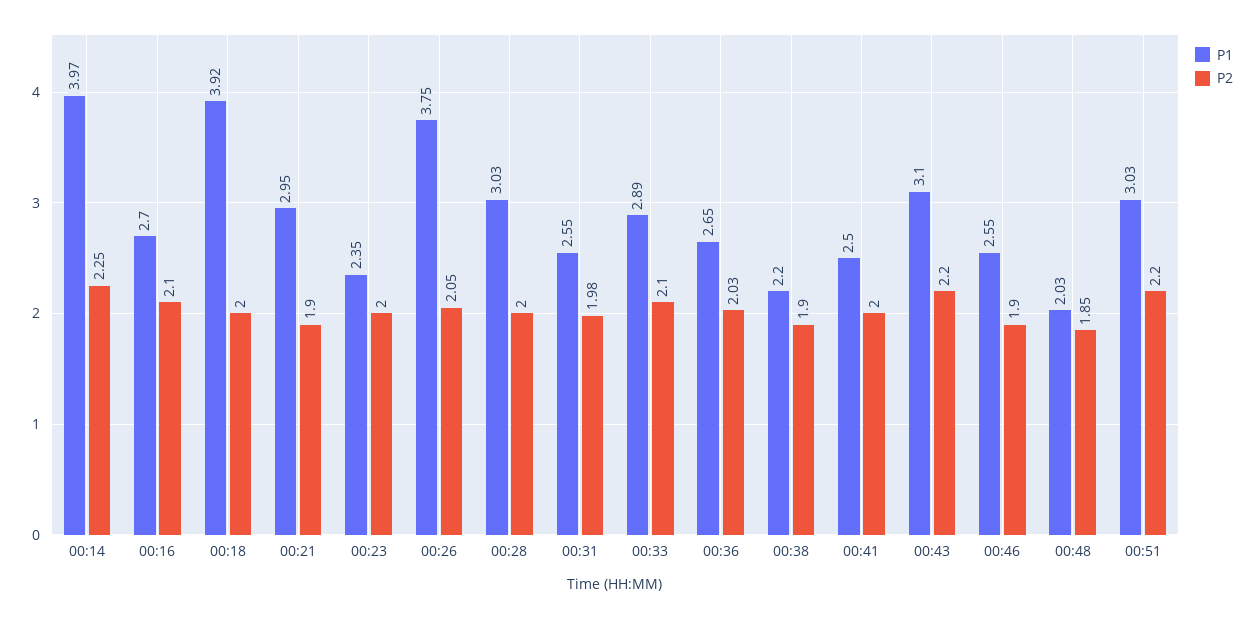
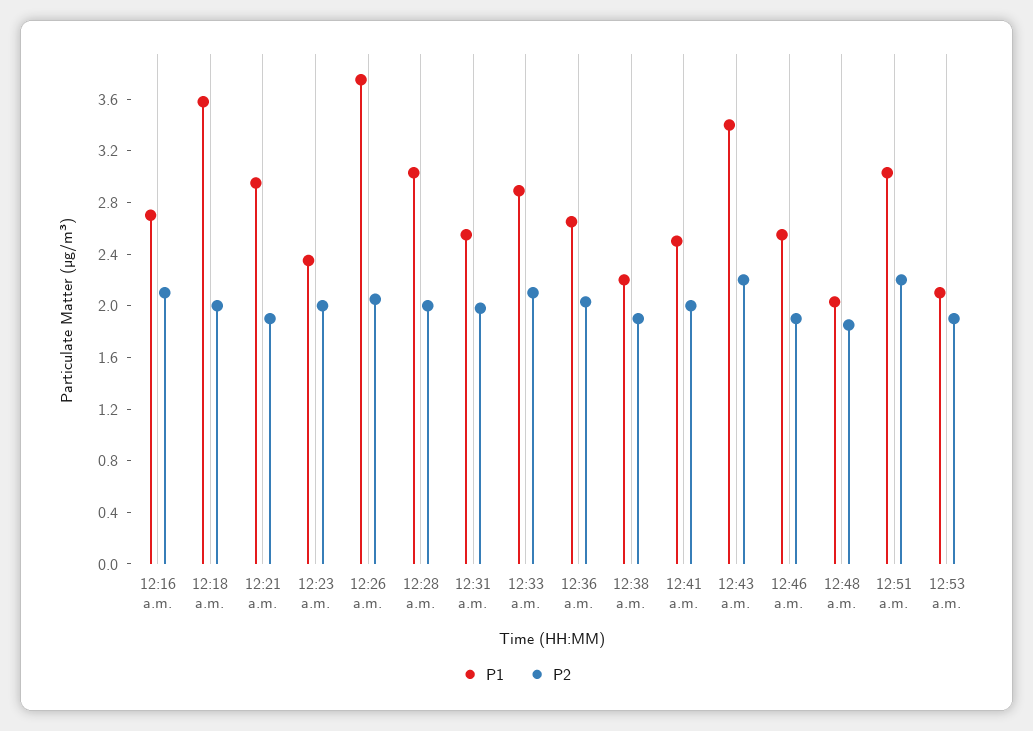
P1, 00:14: 3.97 -> none
P2, 00:14: 2.25 -> none
P1, 00:18: 3.92 -> 3.6
P1, 00:43: 3.1 -> 3.4
P1, 12:53 a.m.: none -> 2.1
P2, 12:53 a.m.: none -> 1.9

